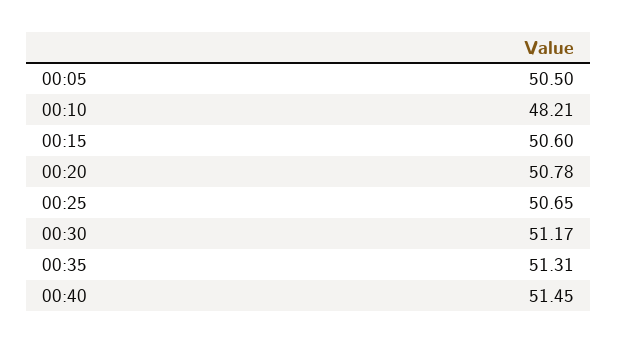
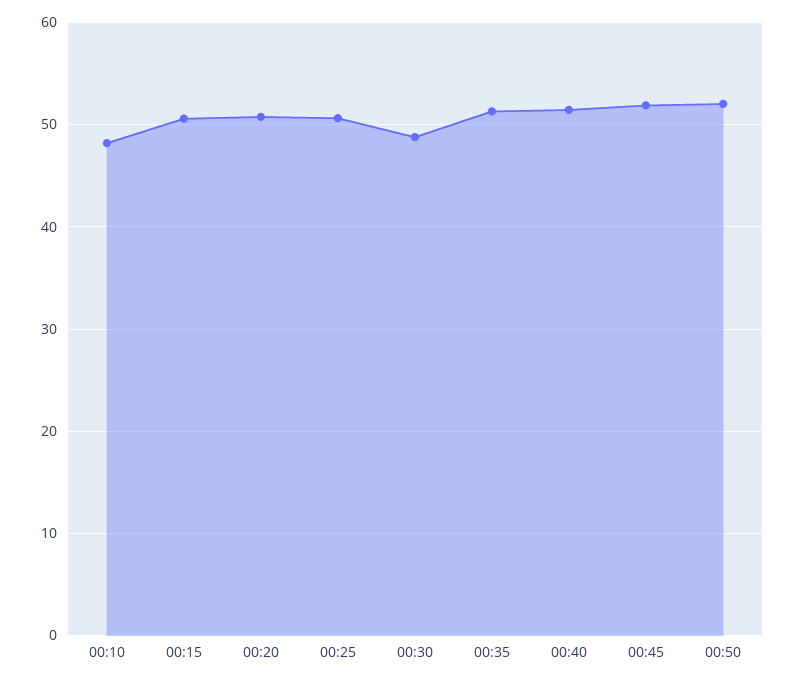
00:05: 50.5 -> none
00:30: 51.17 -> 49
00:45: none -> 52
00:50: none -> 52

